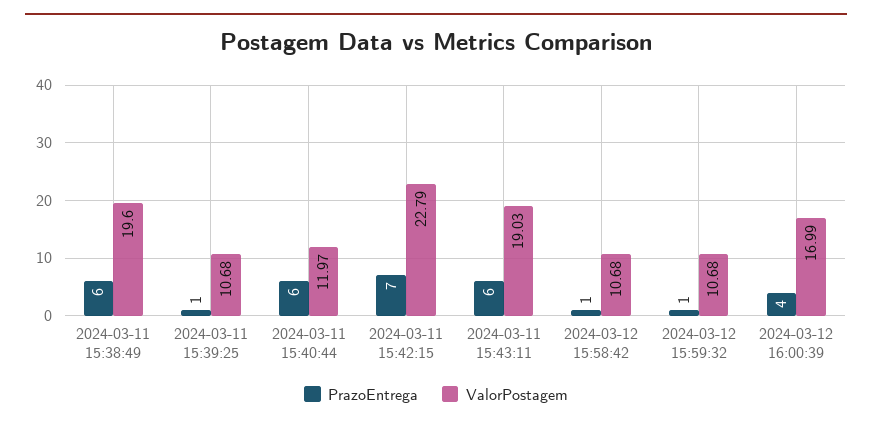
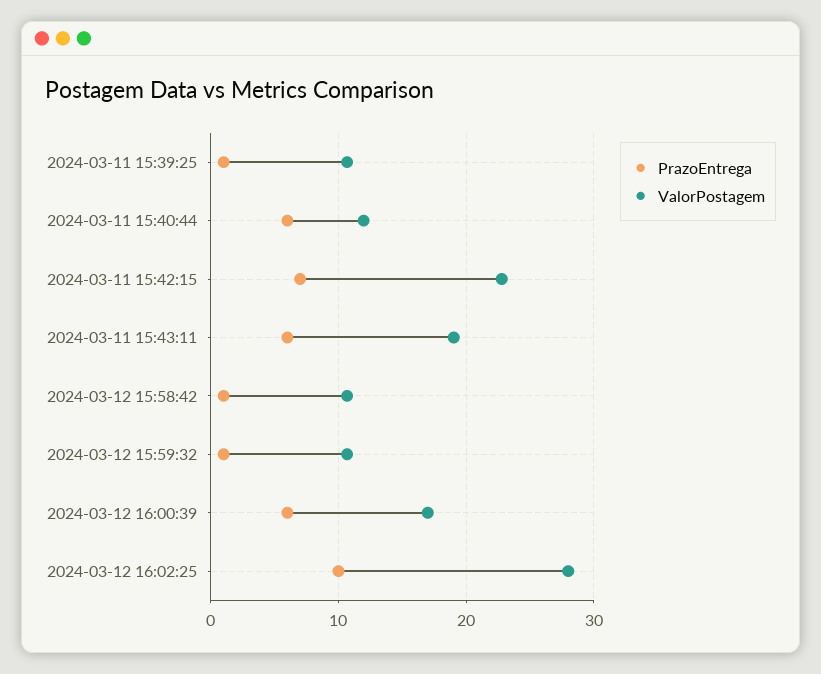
PrazoEntrega, 2024-03-11 15:38:49: 6 -> none
ValorPostagem, 2024-03-11 15:38:49: 19.6 -> none
PrazoEntrega, 2024-03-12 16:00:39: 4 -> 6
PrazoEntrega, 2024-03-12 16:02:25: none -> 10
ValorPostagem, 2024-03-12 16:02:25: none -> 28

